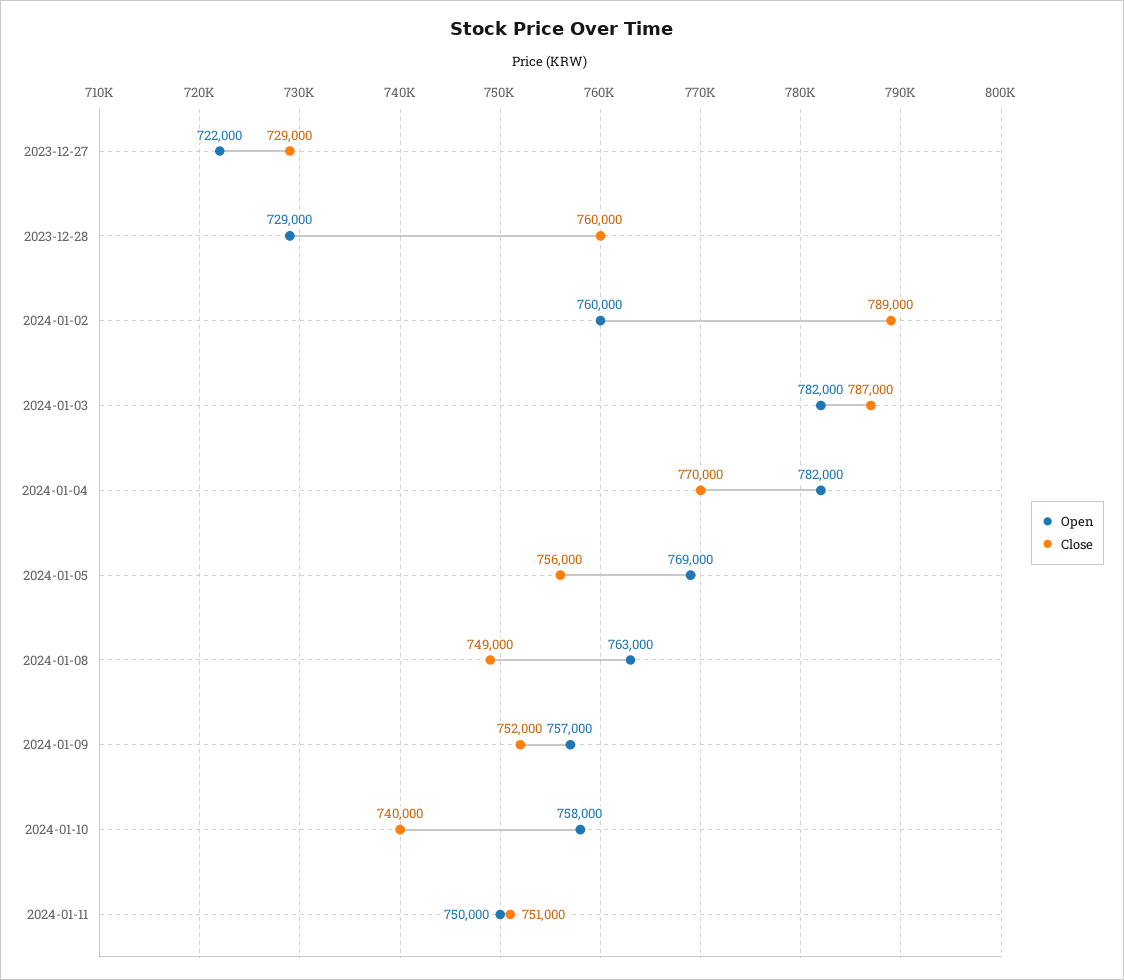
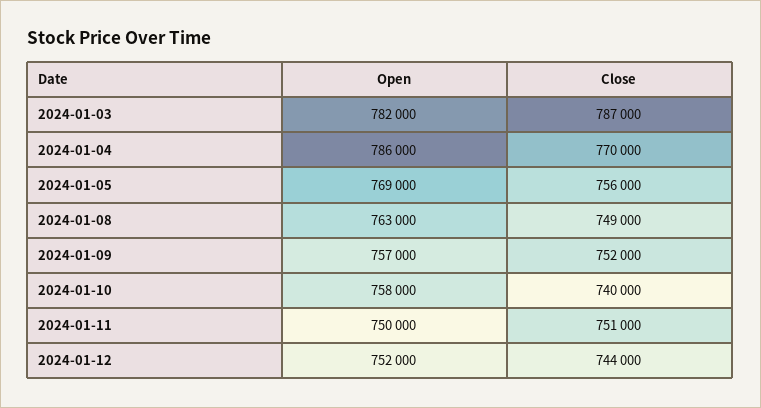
Open, 2023-12-27: 722000 -> none
Close, 2023-12-27: 729000 -> none
Open, 2023-12-28: 729000 -> none
Close, 2023-12-28: 760000 -> none
Open, 2024-01-02: 760000 -> none
Close, 2024-01-02: 789000 -> none
Open, 2024-01-04: 782000 -> 786000
Open, 2024-01-12: none -> 752000
Close, 2024-01-12: none -> 744000

